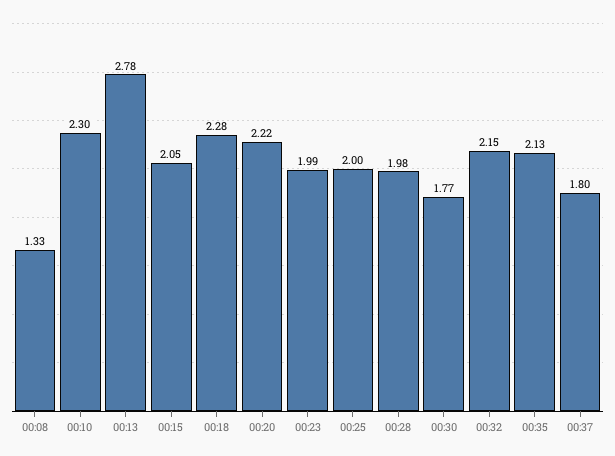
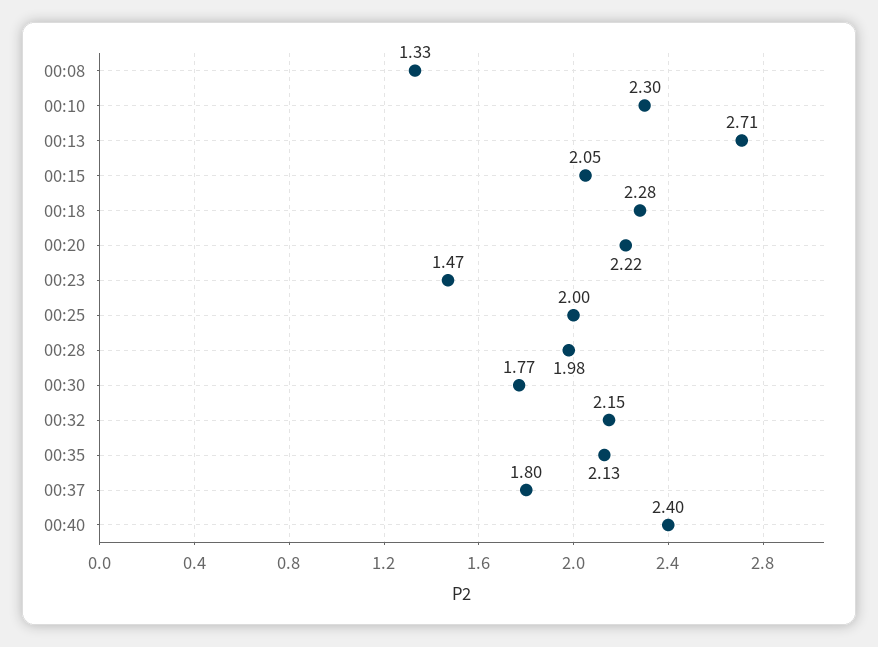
00:13: 2.78 -> 2.71
00:23: 1.99 -> 1.47
00:40: none -> 2.4

